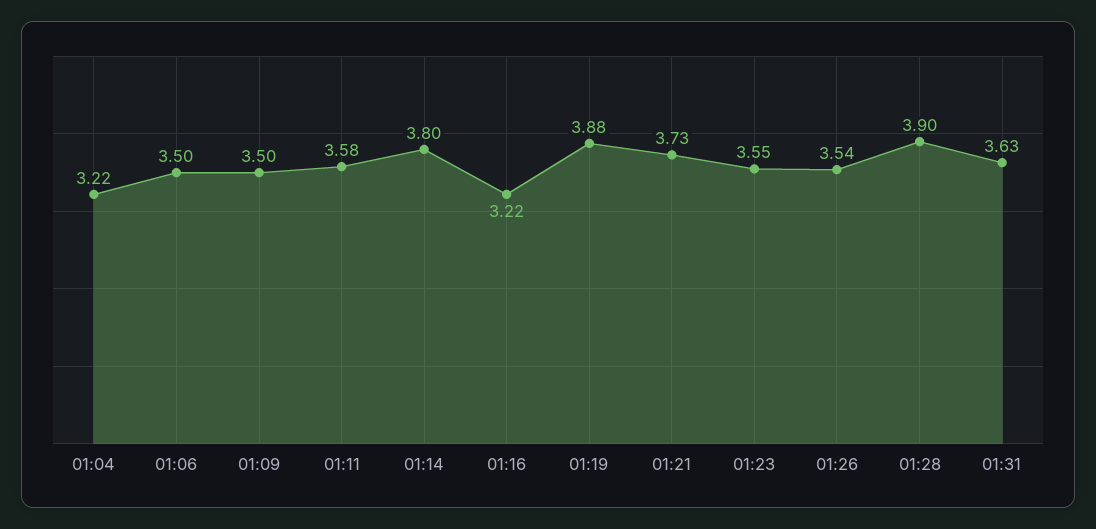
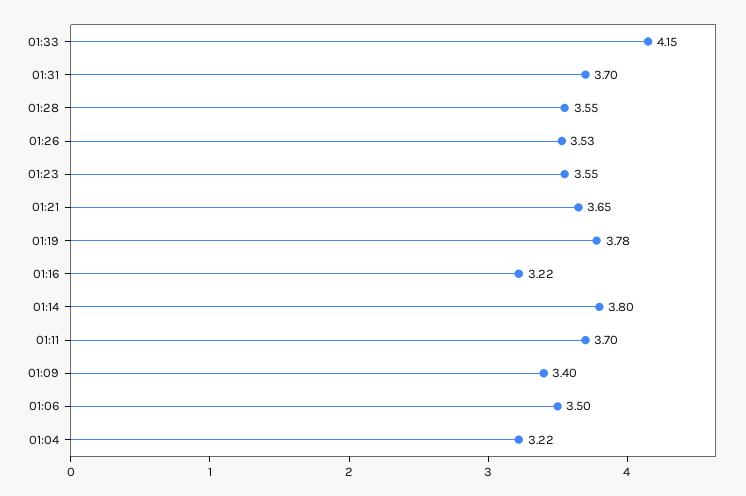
01:09: 3.5 -> 3.4
01:11: 3.58 -> 3.7
01:19: 3.88 -> 3.78
01:21: 3.73 -> 3.65
01:26: 3.54 -> 3.53
01:28: 3.9 -> 3.55
01:31: 3.63 -> 3.7
01:33: none -> 4.15

